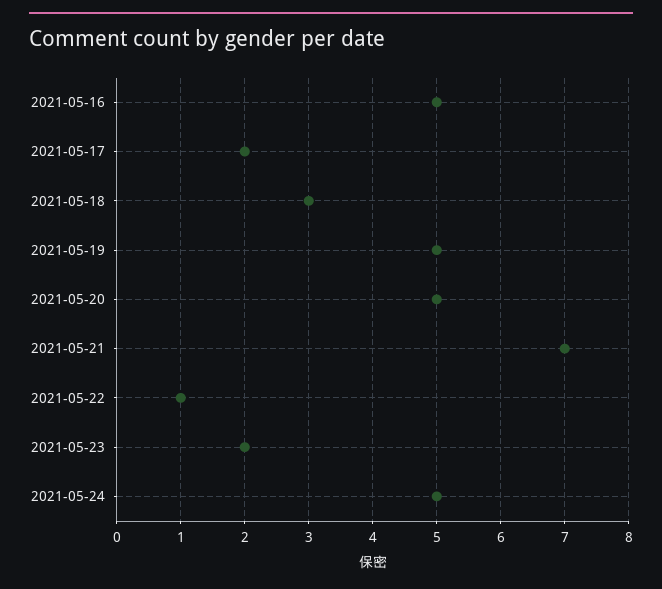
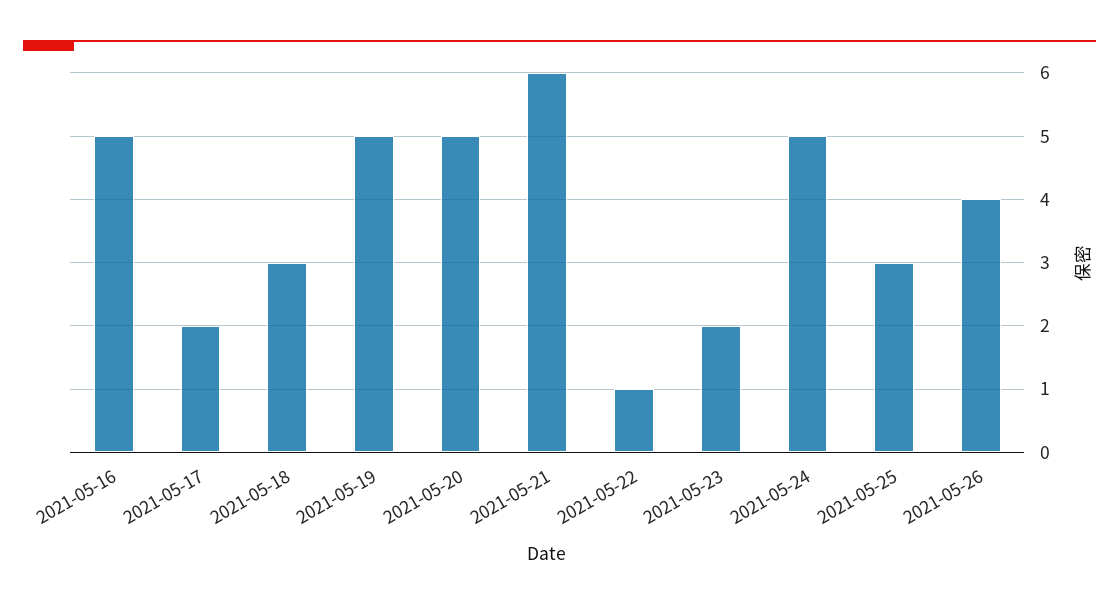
2021-05-21: 7 -> 6
2021-05-25: none -> 3
2021-05-26: none -> 4

